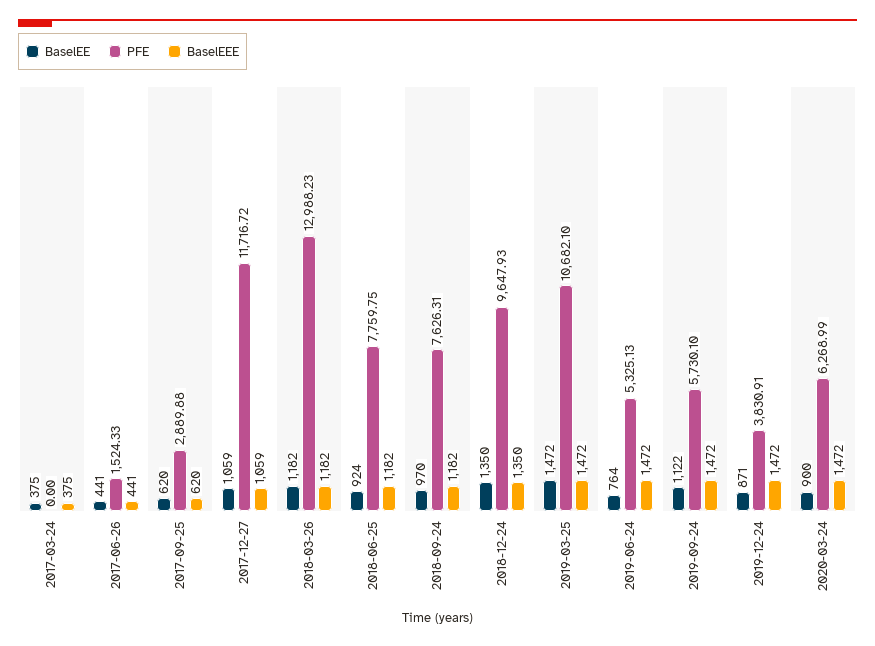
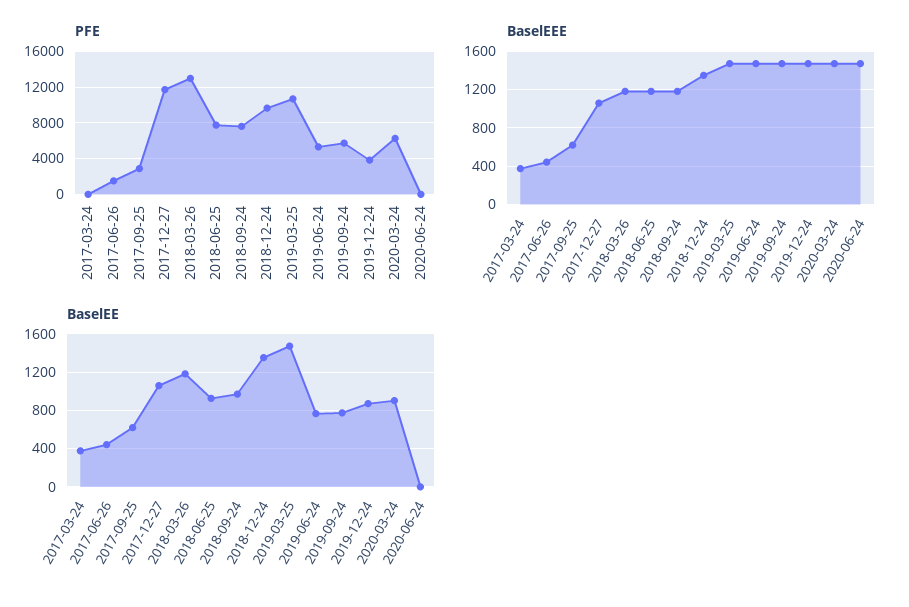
BaselEE, 2019-09-24: 1122 -> 800
PFE, 2020-06-24: none -> 0
BaselEEE, 2020-06-24: none -> 1500
BaselEE, 2020-06-24: none -> 0

